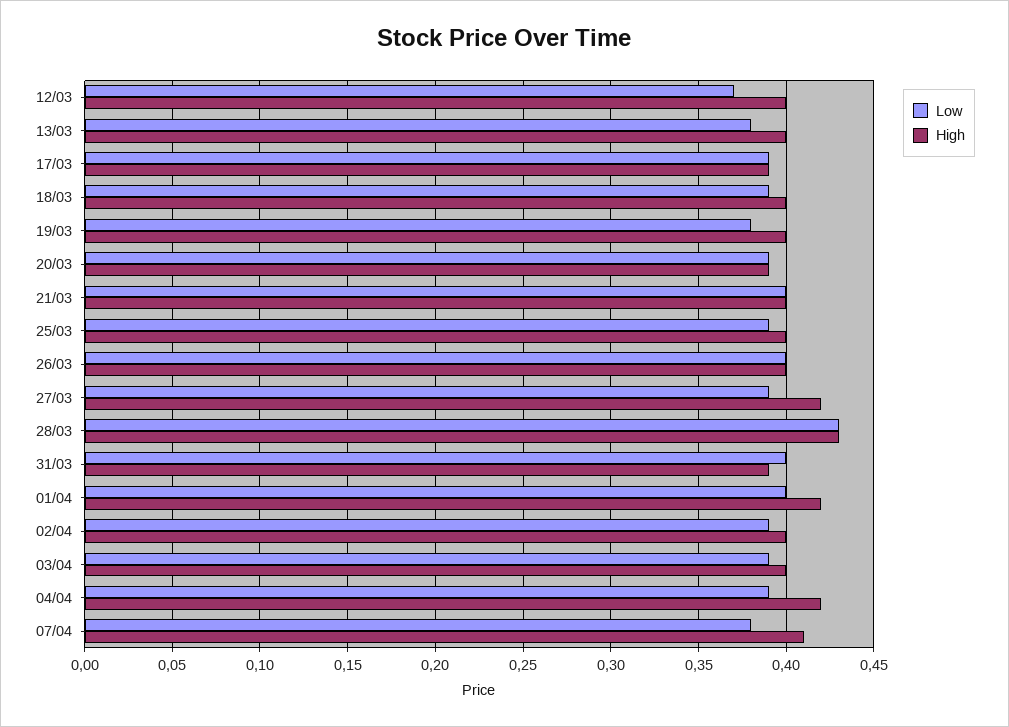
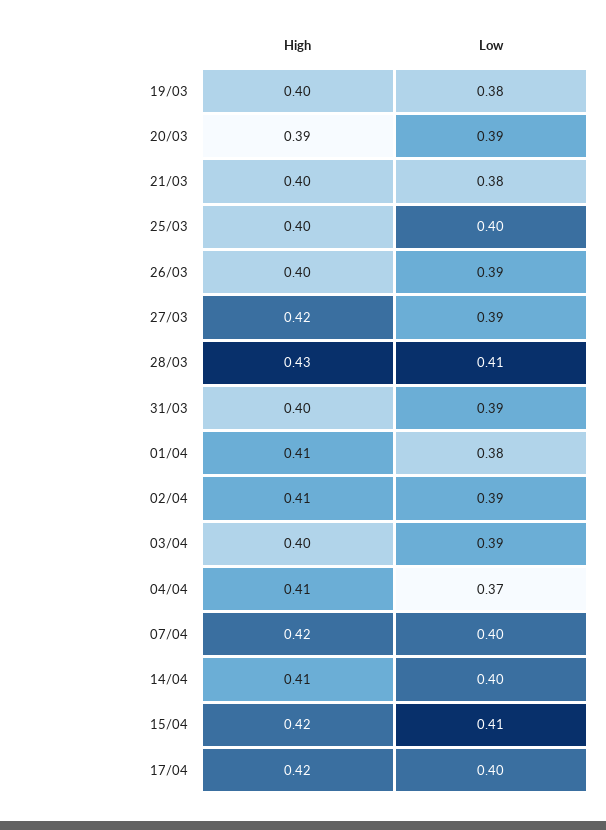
Low, 12/03: 0.37 -> none
High, 12/03: 0.4 -> none
Low, 13/03: 0.38 -> none
High, 13/03: 0.4 -> none
Low, 17/03: 0.39 -> none
High, 17/03: 0.39 -> none
Low, 18/03: 0.39 -> none
High, 18/03: 0.4 -> none
Low, 21/03: 0.4 -> 0.38
Low, 25/03: 0.39 -> 0.4
Low, 26/03: 0.4 -> 0.39
Low, 28/03: 0.43 -> 0.41
Low, 31/03: 0.4 -> 0.39
High, 31/03: 0.39 -> 0.4
Low, 01/04: 0.4 -> 0.38
High, 01/04: 0.42 -> 0.41
High, 02/04: 0.4 -> 0.41
Low, 04/04: 0.39 -> 0.37
High, 04/04: 0.42 -> 0.41
Low, 07/04: 0.38 -> 0.4
High, 07/04: 0.41 -> 0.42
High, 14/04: none -> 0.41
Low, 14/04: none -> 0.4
High, 15/04: none -> 0.42
Low, 15/04: none -> 0.41
High, 17/04: none -> 0.42
Low, 17/04: none -> 0.4

